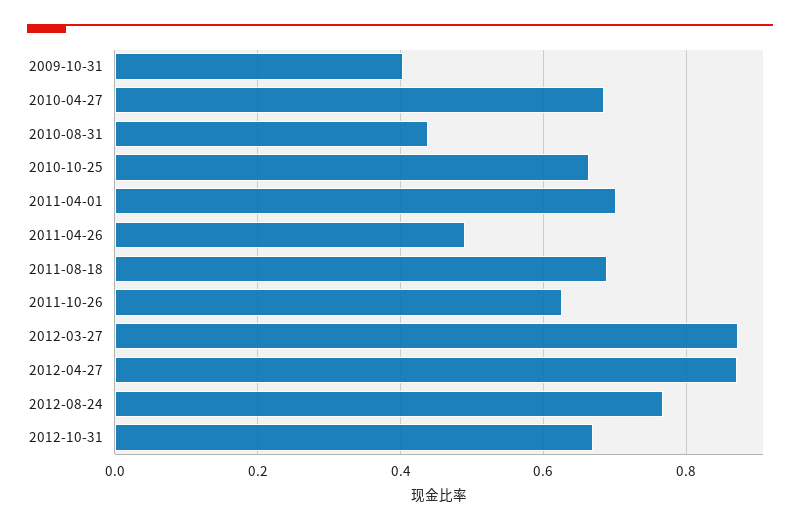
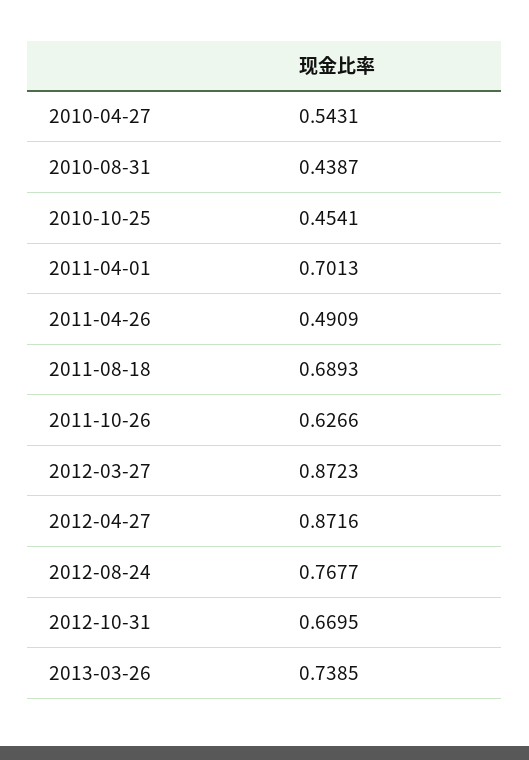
2009-10-31: 0.4 -> none
2010-04-27: 0.68 -> 0.5431
2010-10-25: 0.66 -> 0.4541
2013-03-26: none -> 0.7385

